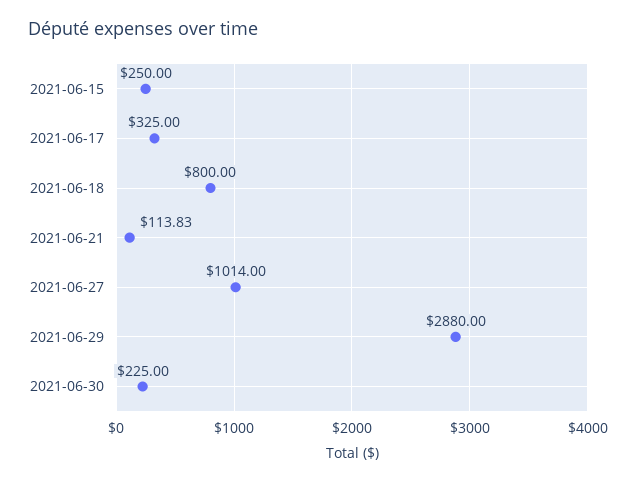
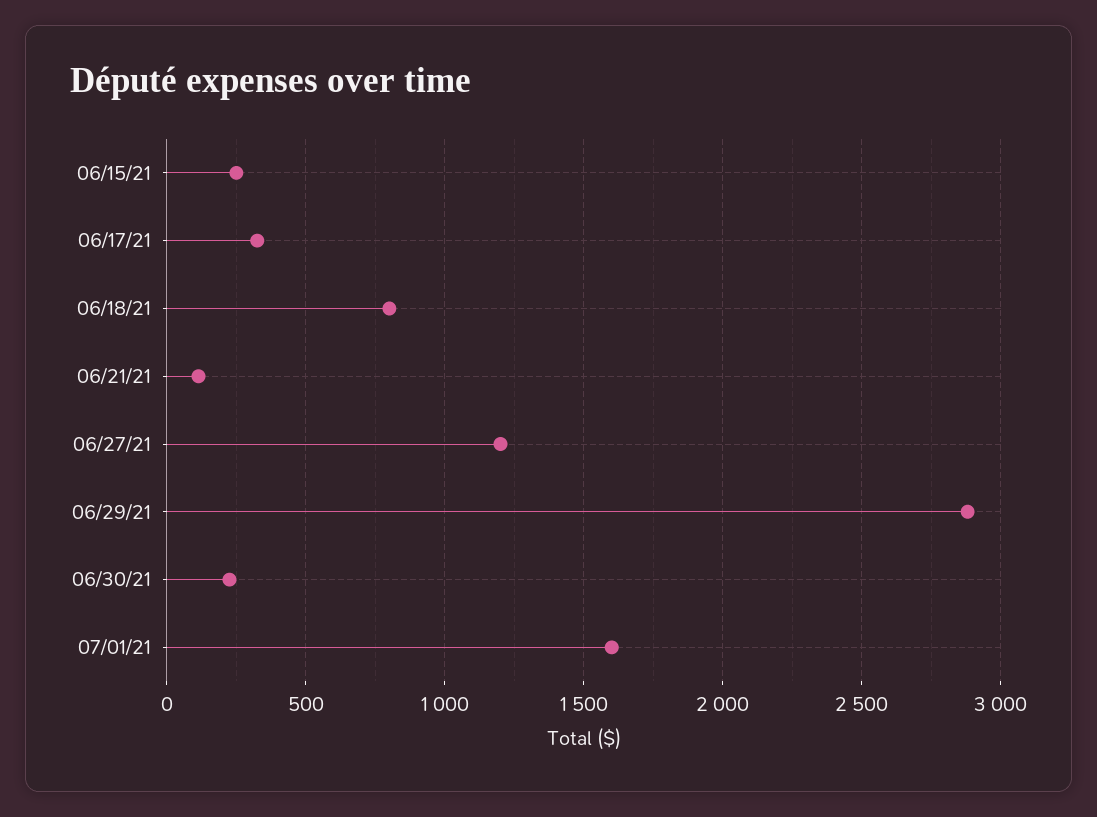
2021-06-27: 1014 -> 1200
07/01/21: none -> 1600

